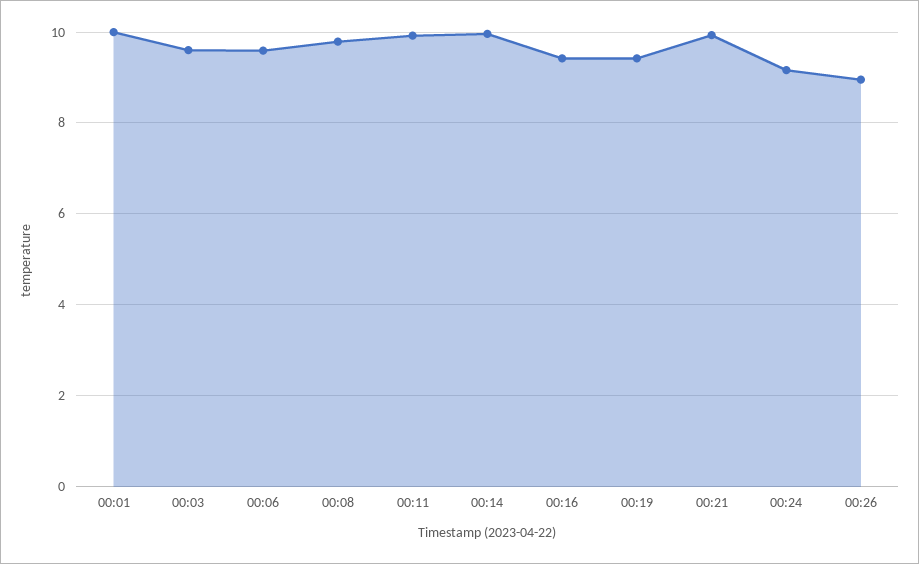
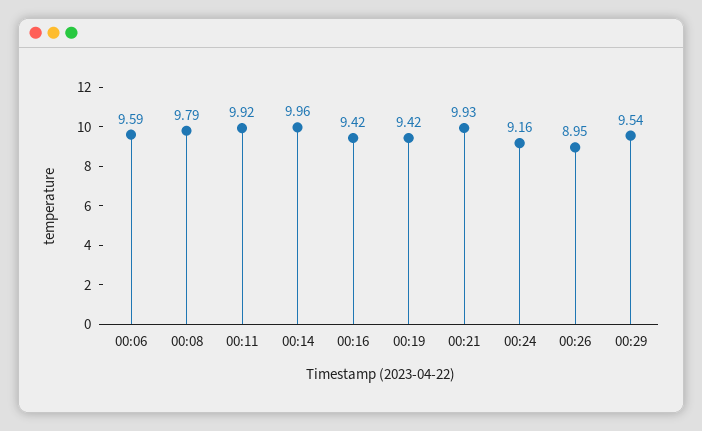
00:01: 10 -> none
00:03: 9.6 -> none
00:29: none -> 9.54

